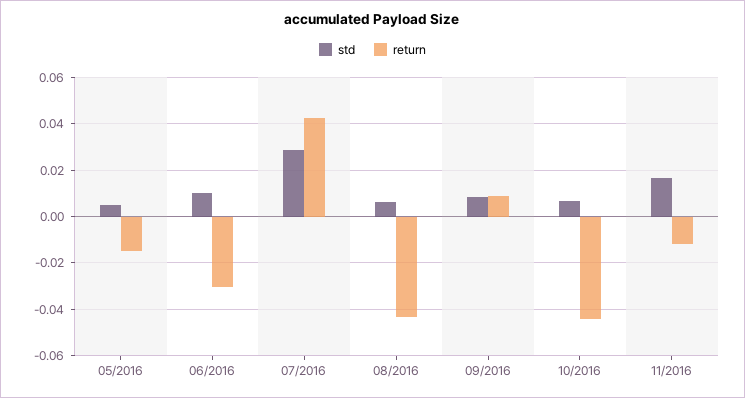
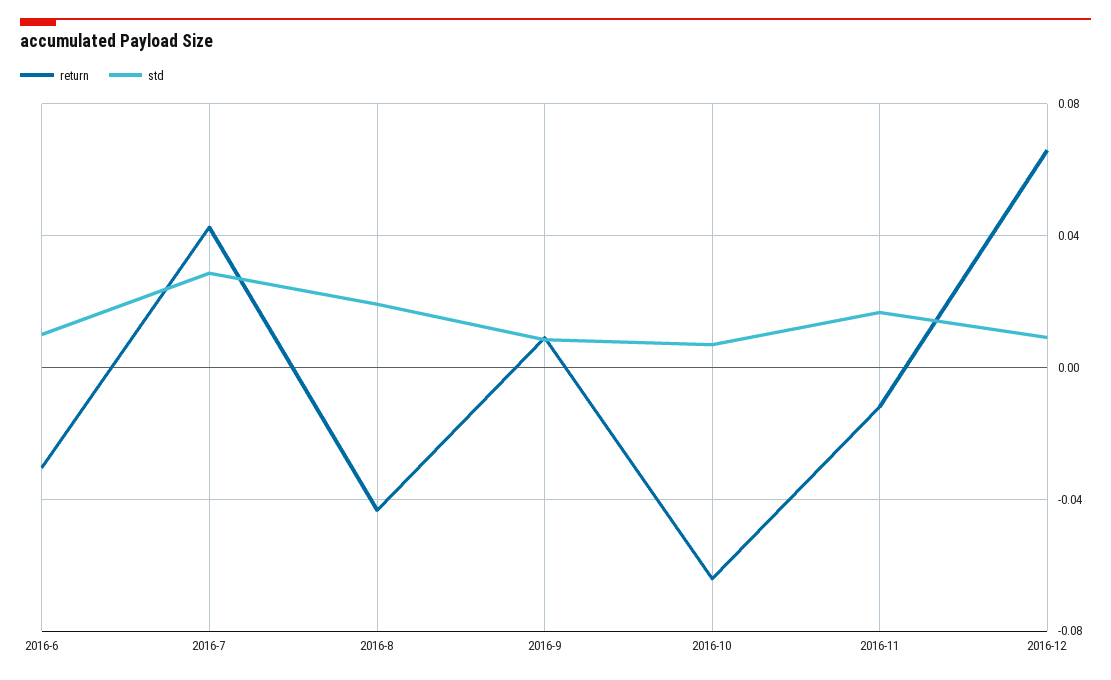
std, 05/2016: 0.005 -> none
return, 05/2016: -0.015 -> none
std, 08/2016: 0.005 -> 0.02
return, 10/2016: -0.045 -> -0.065
return, 2016-12: none -> 0.065
std, 2016-12: none -> 0.01

